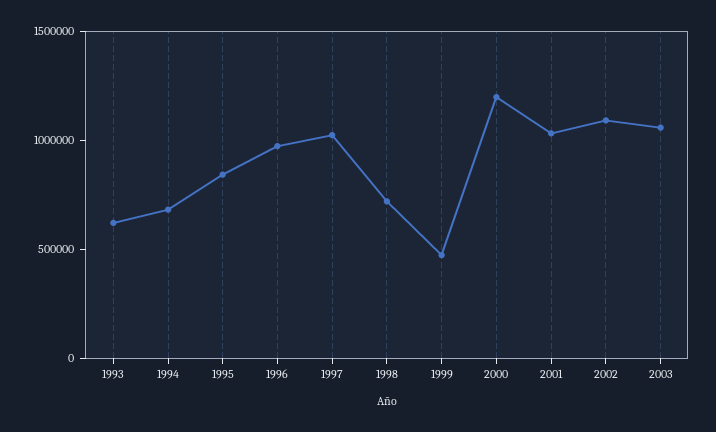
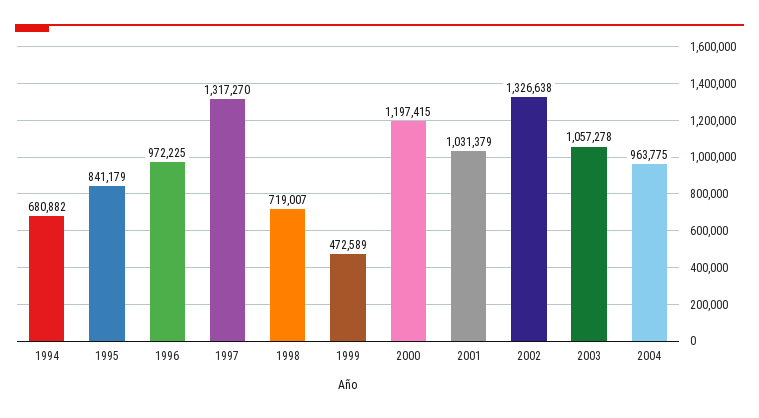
1993: 600000 -> none
1997: 1000000 -> 1317270
2002: 1100000 -> 1326638
2004: none -> 963775

